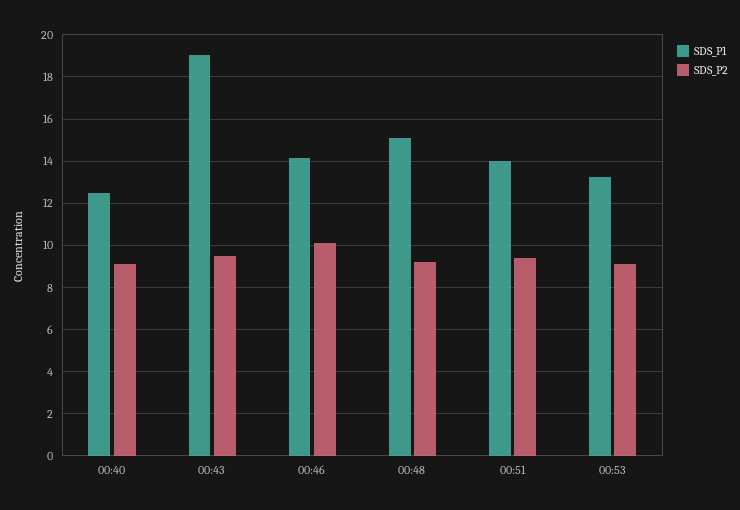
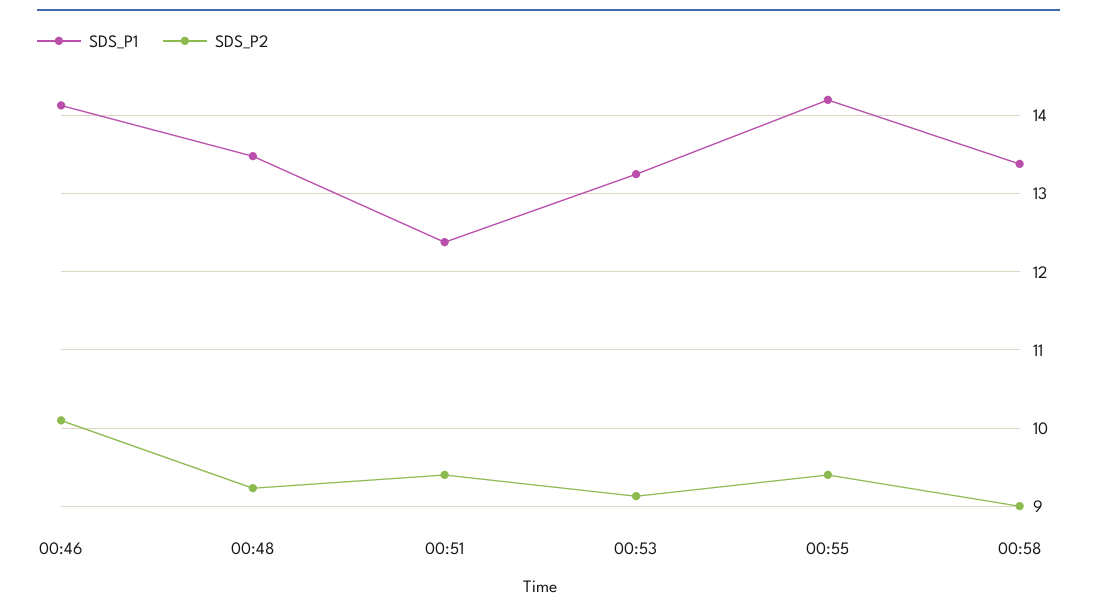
SDS_P1, 00:40: 12.5 -> none
SDS_P2, 00:40: 9 -> none
SDS_P1, 00:43: 19 -> none
SDS_P2, 00:43: 9.5 -> none
SDS_P1, 00:48: 15 -> 13.5
SDS_P1, 00:51: 14 -> 12.4
SDS_P1, 00:55: none -> 14.2
SDS_P2, 00:55: none -> 9.4
SDS_P1, 00:58: none -> 13.4
SDS_P2, 00:58: none -> 9

